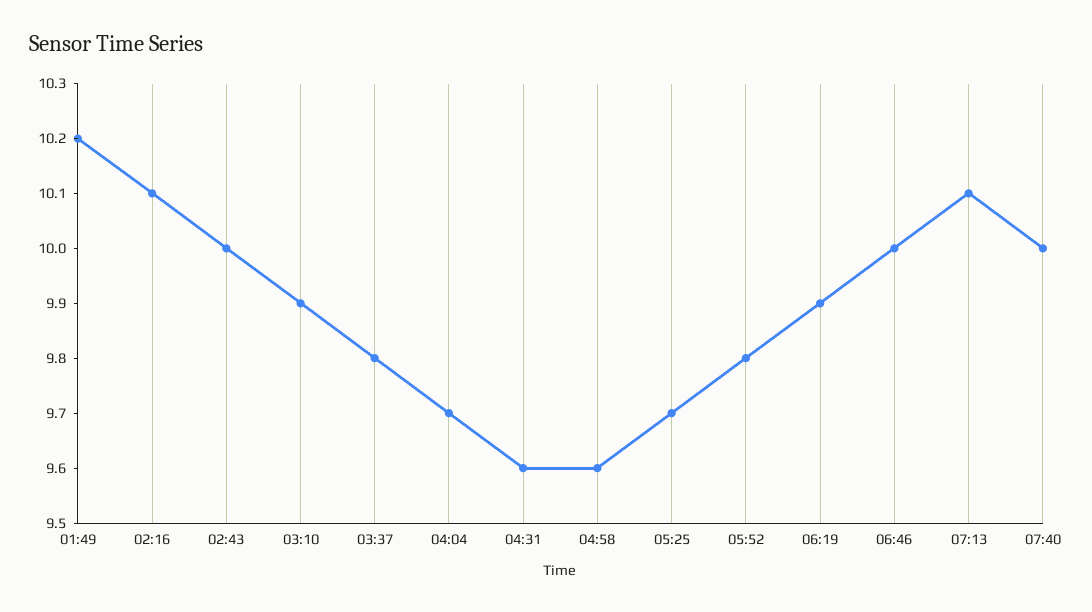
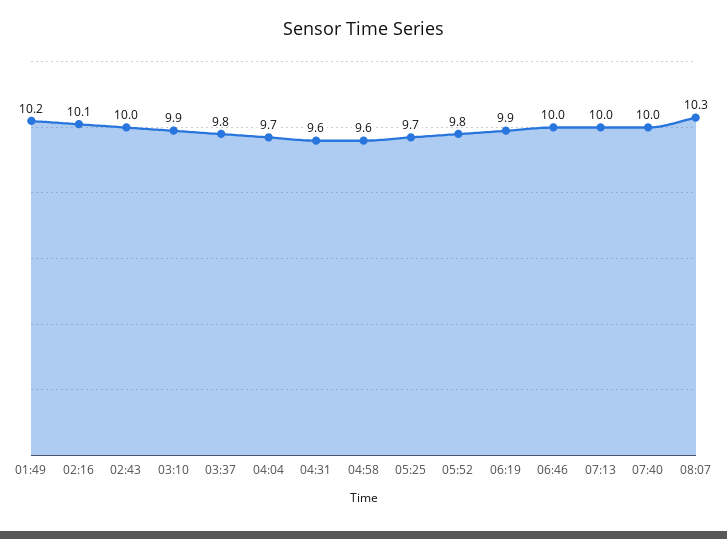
07:13: 10.1 -> 10
08:07: none -> 10.3

